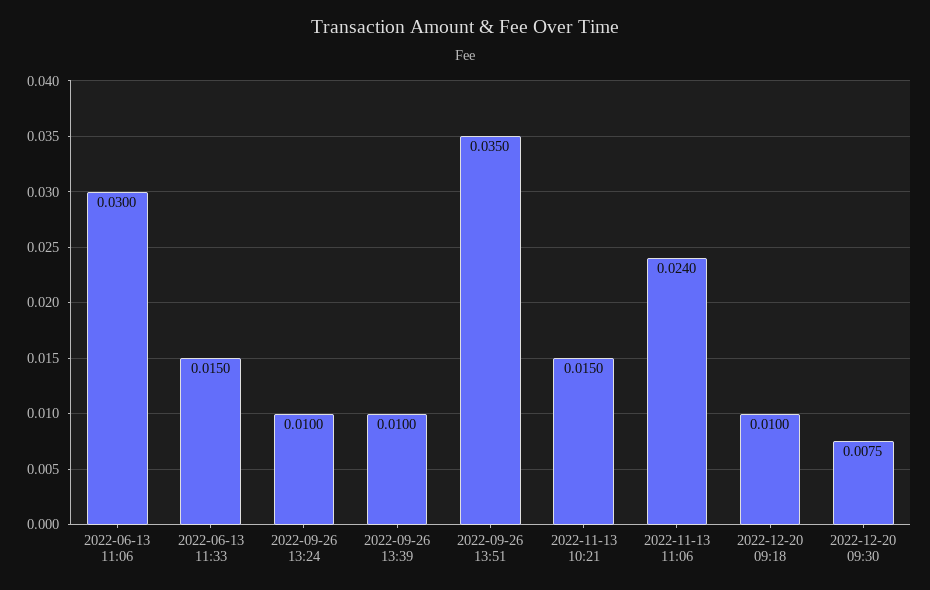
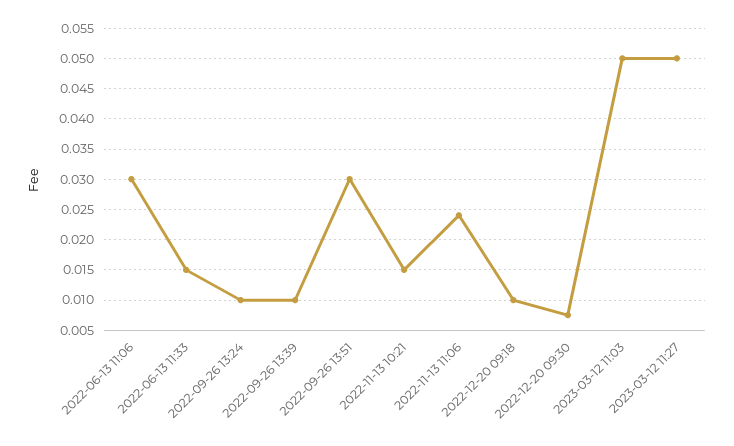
2022-09-26 13:51: 0.035 -> 0.03
2023-03-12 11:03: none -> 0.05
2023-03-12 11:27: none -> 0.05

